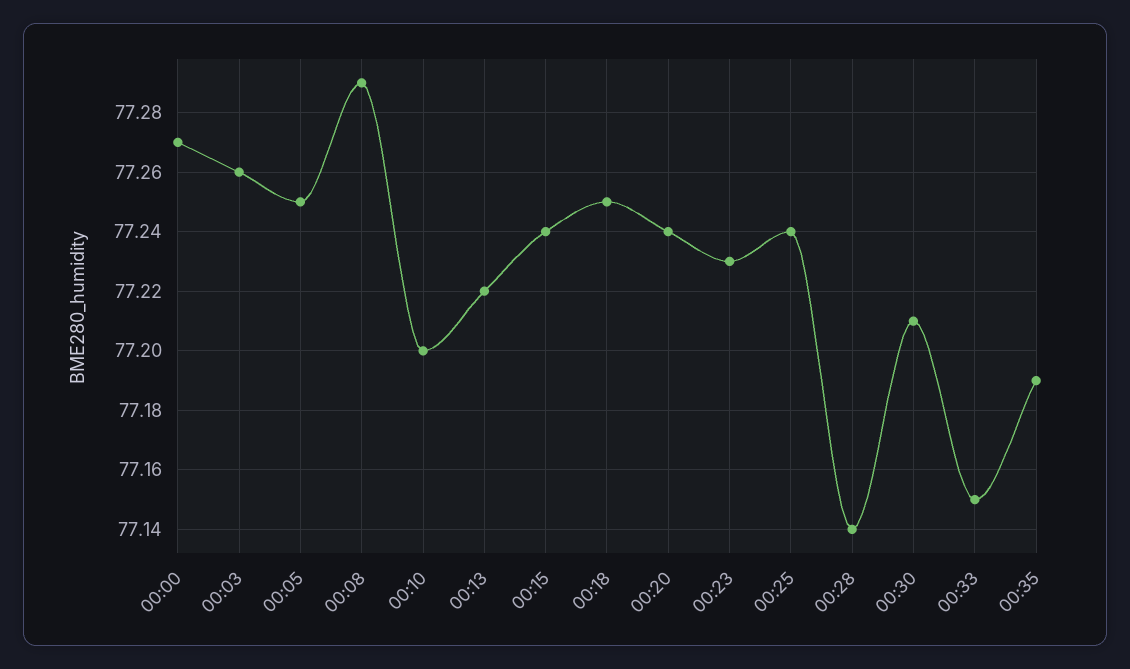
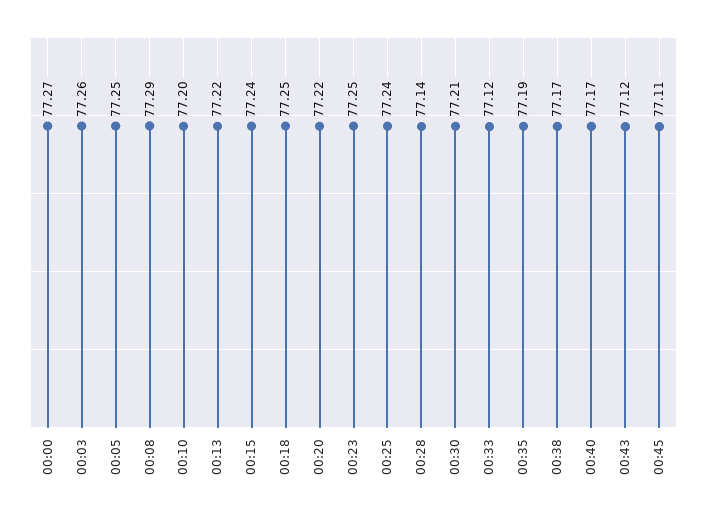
00:20: 77.24 -> 77.22
00:23: 77.23 -> 77.25
00:33: 77.15 -> 77.12
00:38: none -> 77.17
00:40: none -> 77.17
00:43: none -> 77.12
00:45: none -> 77.11

